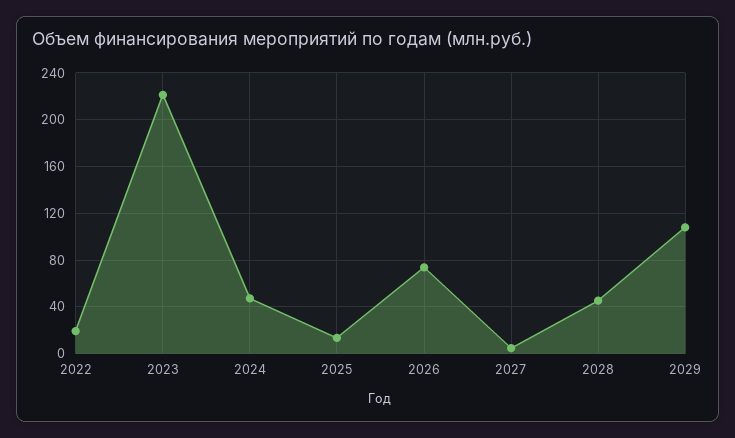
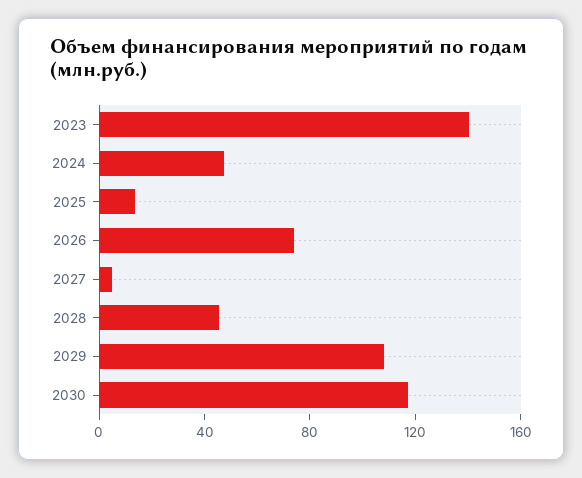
2022: 20 -> none
2023: 220 -> 140
2030: none -> 120

